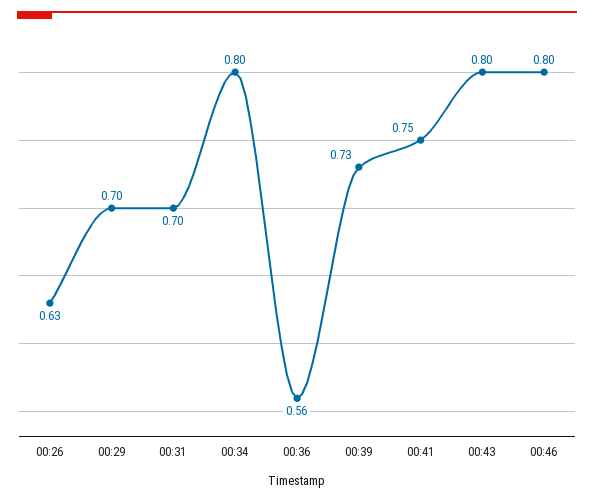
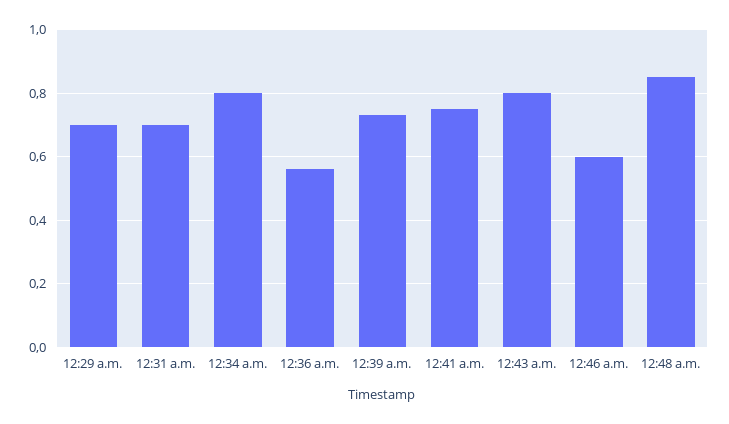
00:26: 0.63 -> none
00:46: 0.8 -> 0.6
12:48 a.m.: none -> 0.85

